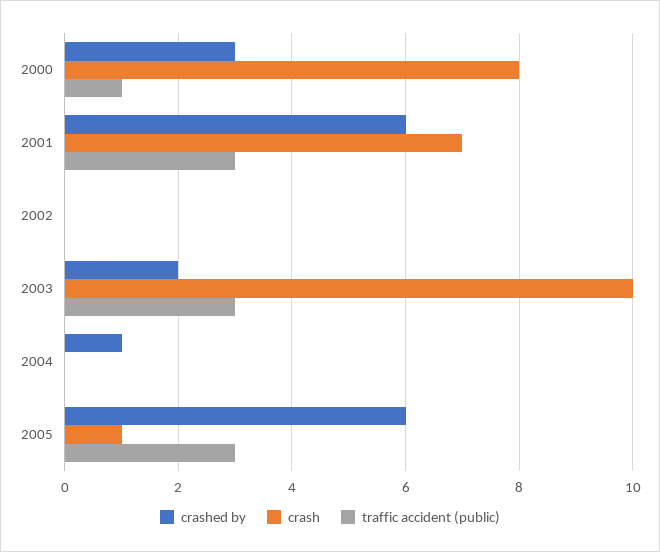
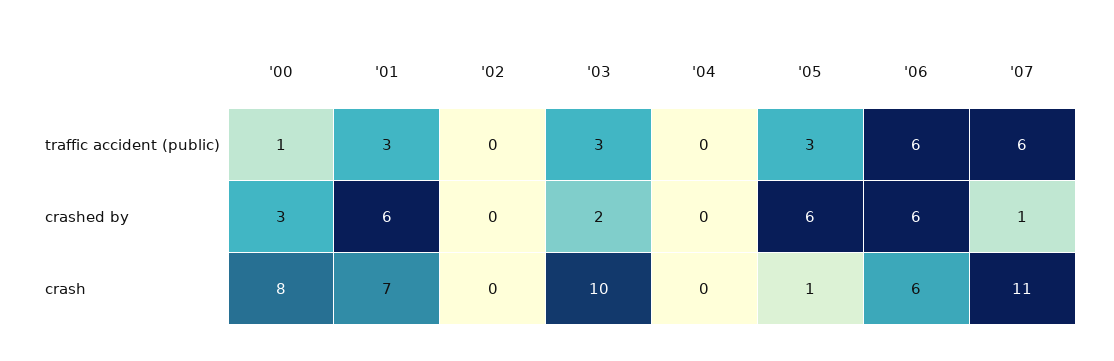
crashed by, 2004: 1 -> 0
traffic accident (public), '06: none -> 6
traffic accident (public), '07: none -> 6
crashed by, '06: none -> 6
crashed by, '07: none -> 1
crash, '06: none -> 6
crash, '07: none -> 11

